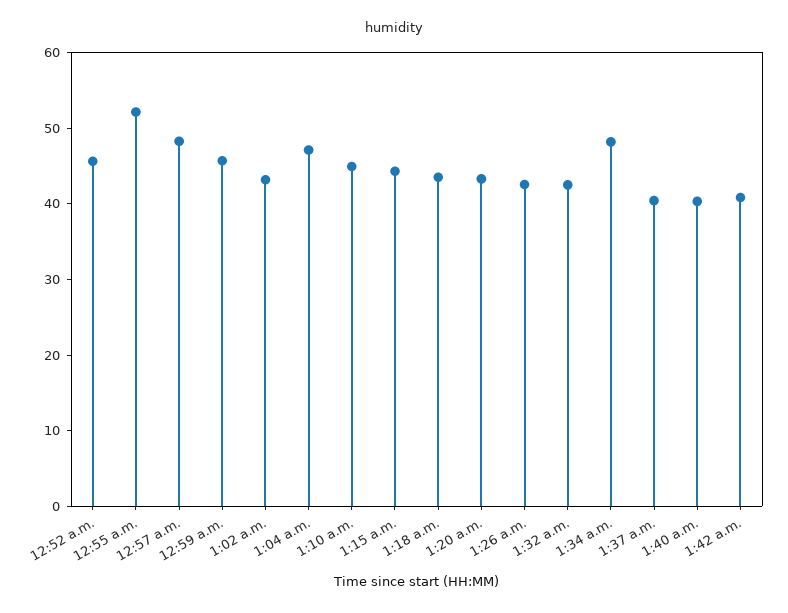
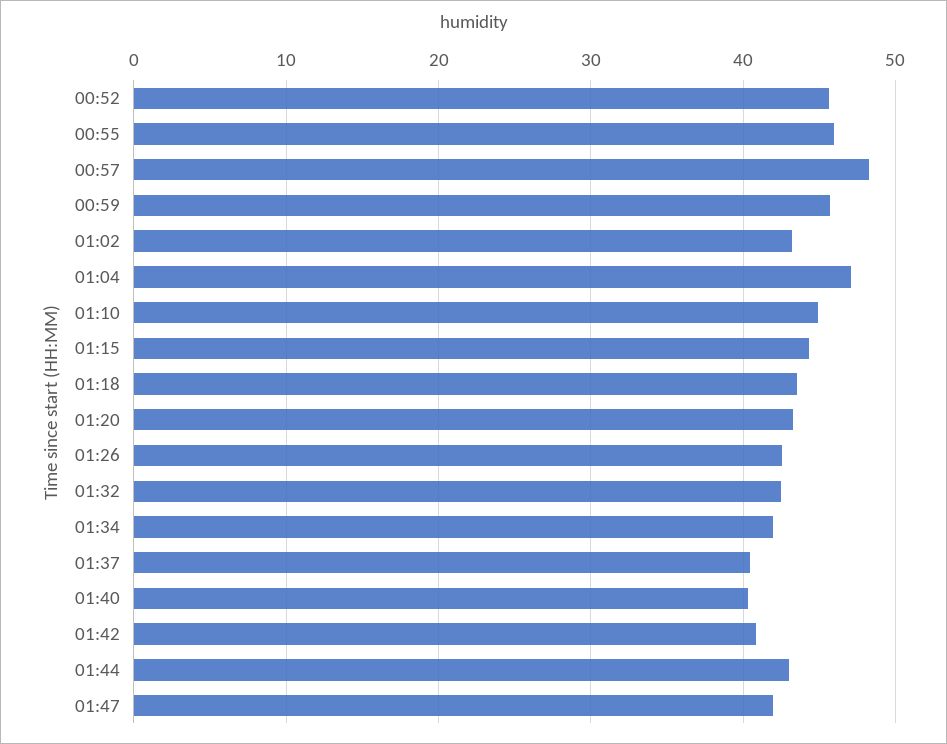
12:55 a.m.: 52 -> 46
1:34 a.m.: 48 -> 42
01:44: none -> 43
01:47: none -> 42

